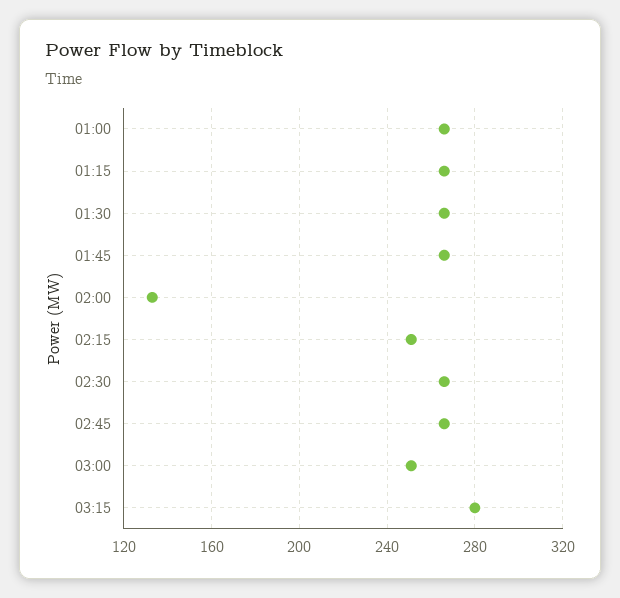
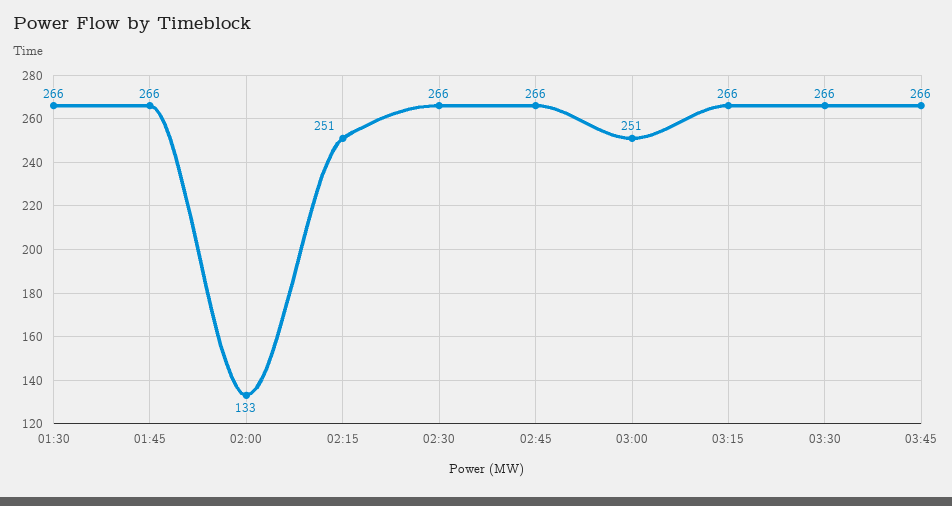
01:00: 265 -> none
01:15: 265 -> none
03:15: 280 -> 266
03:30: none -> 266
03:45: none -> 266

